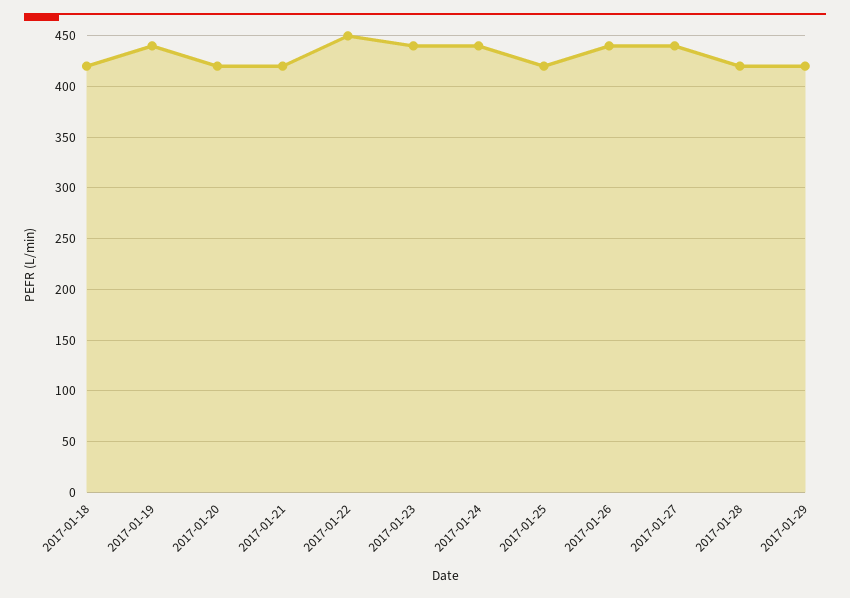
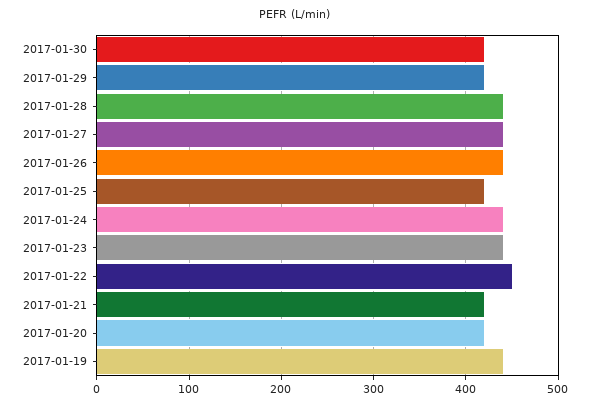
2017-01-18: 420 -> none
2017-01-28: 420 -> 440
2017-01-30: none -> 420

